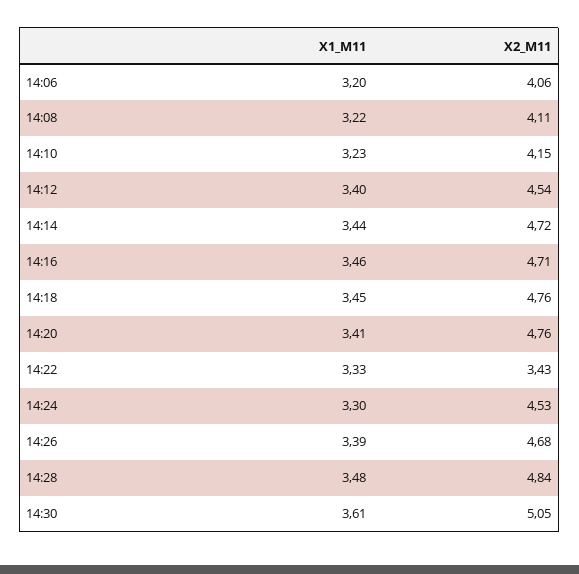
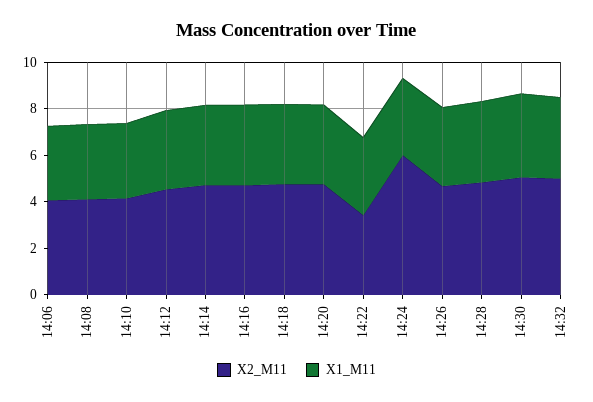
X2_M11, 14:24: 4.53 -> 6
X2_M11, 14:32: none -> 5
X1_M11, 14:32: none -> 3.5

